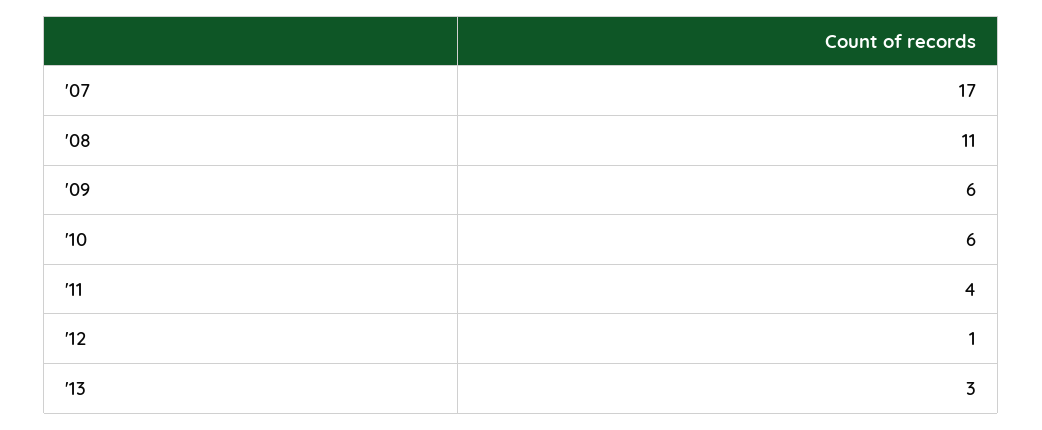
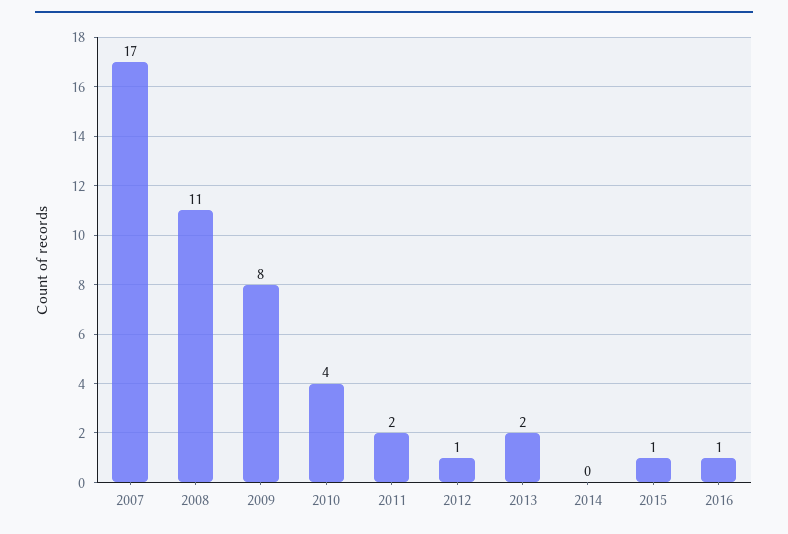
'09: 6 -> 8
'10: 6 -> 4
'11: 4 -> 2
'13: 3 -> 2
2014: none -> 0
2015: none -> 1
2016: none -> 1

